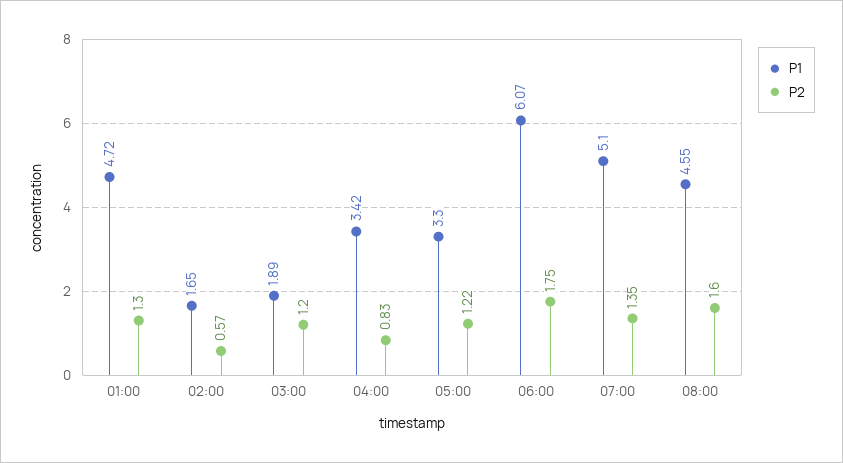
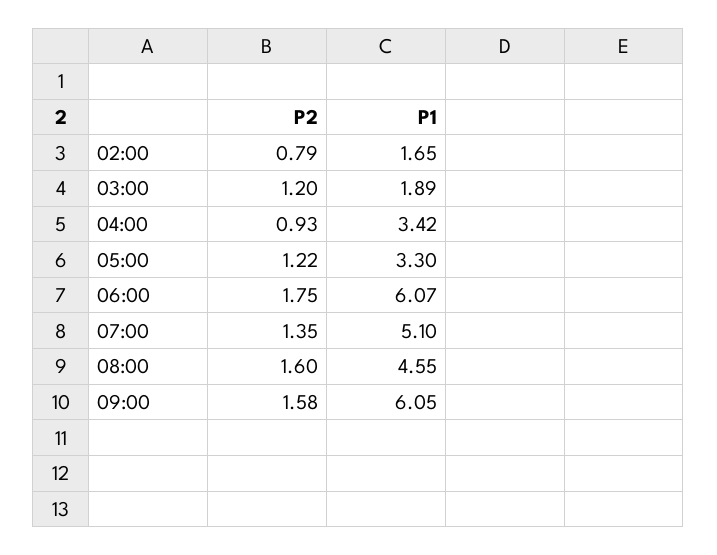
P1, 01:00: 4.72 -> none
P2, 01:00: 1.3 -> none
P2, 02:00: 0.57 -> 0.79
P2, 04:00: 0.83 -> 0.93
P2, 09:00: none -> 1.58
P1, 09:00: none -> 6.05

